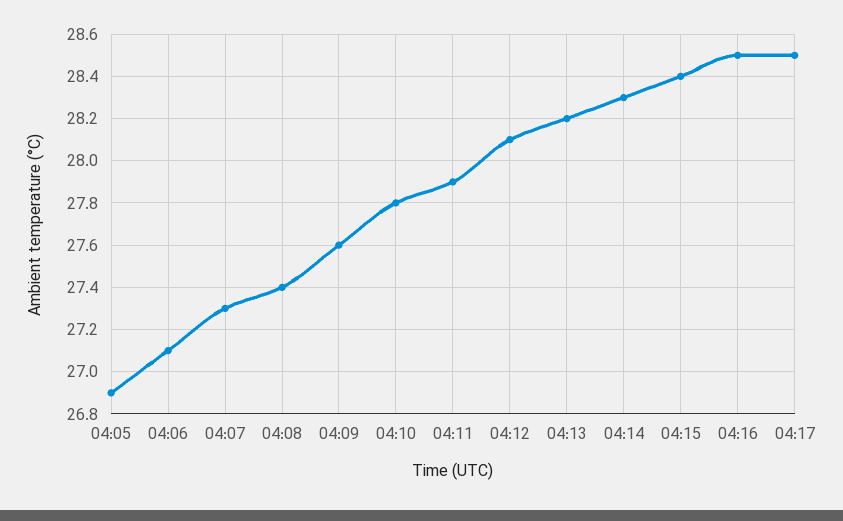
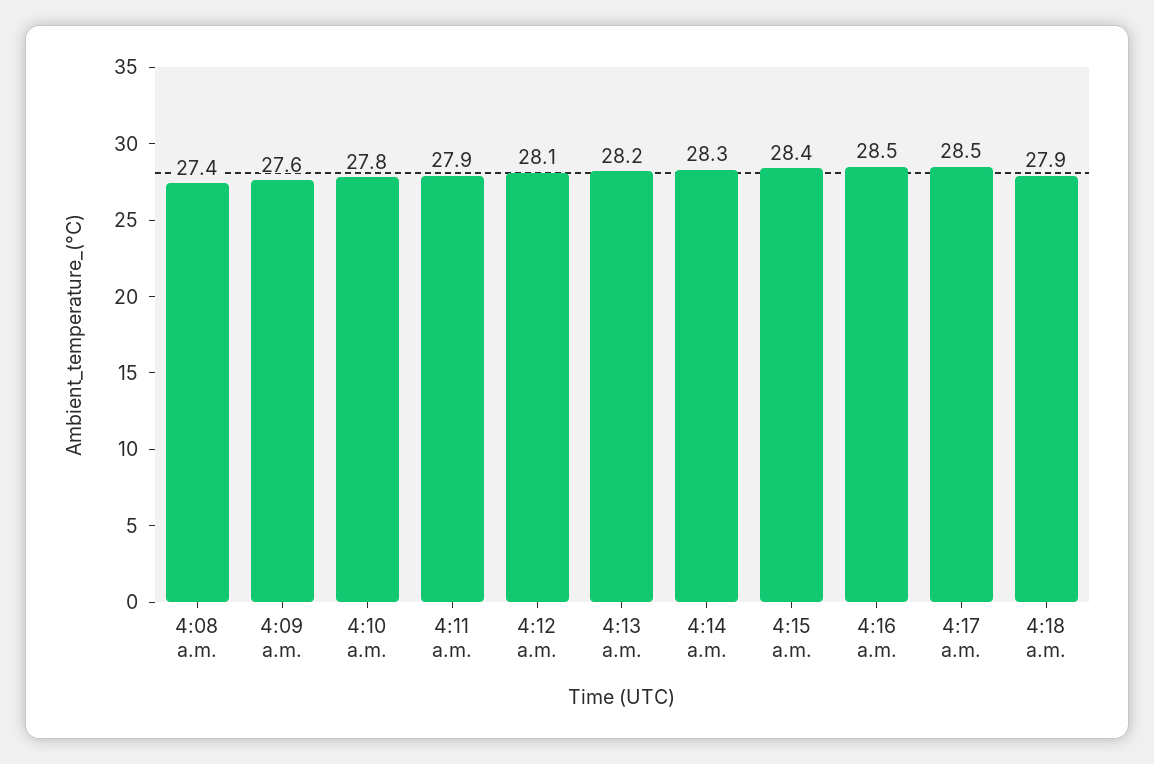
04:05: 26.9 -> none
04:06: 27.1 -> none
04:07: 27.3 -> none
4:18 a.m.: none -> 27.9

